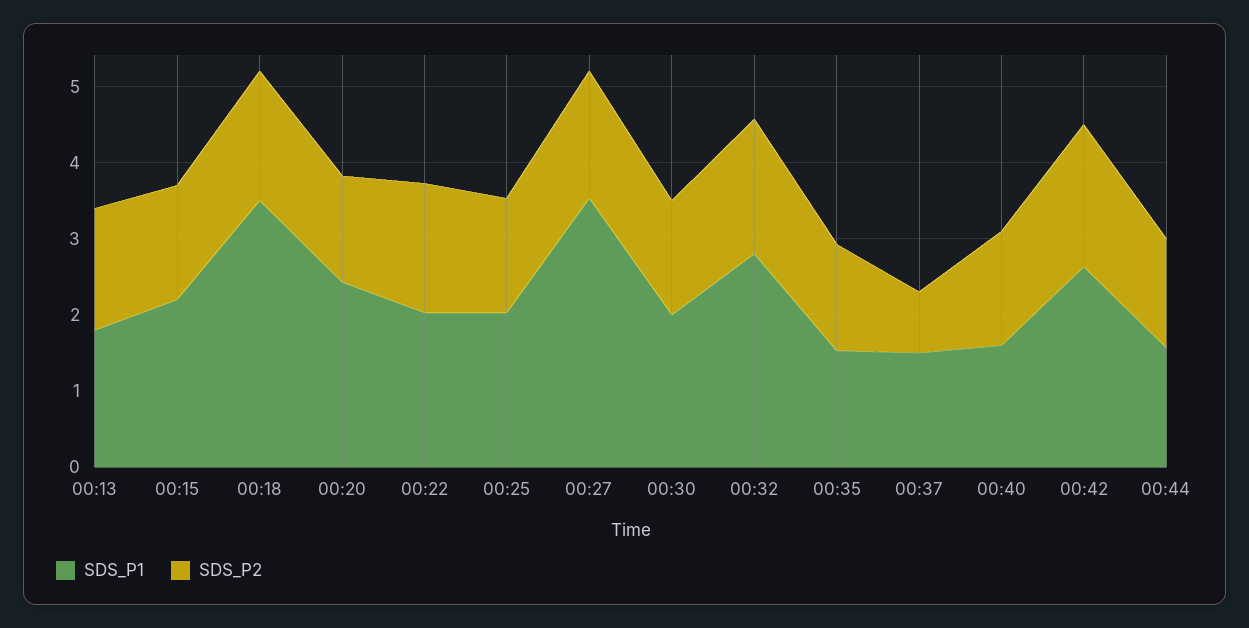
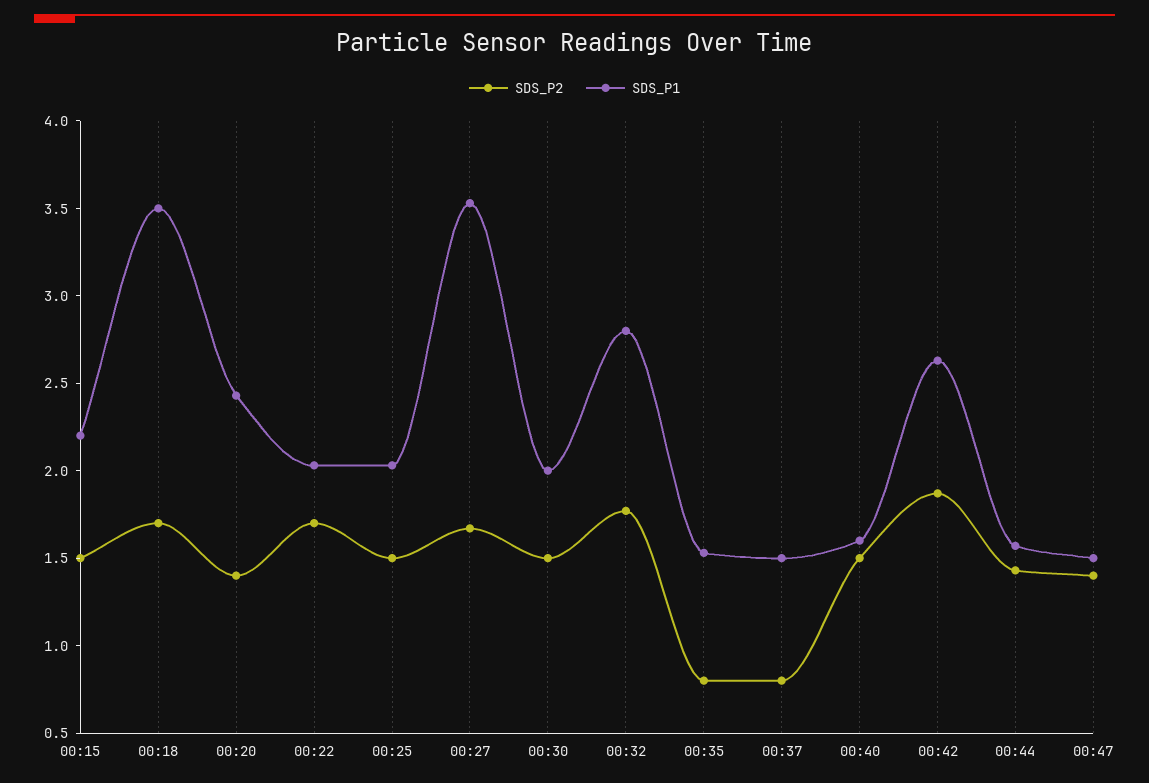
SDS_P1, 00:13: 1.8 -> none
SDS_P2, 00:13: 1.6 -> none
SDS_P2, 00:35: 1.4 -> 0.8
SDS_P2, 00:47: none -> 1.4
SDS_P1, 00:47: none -> 1.5

